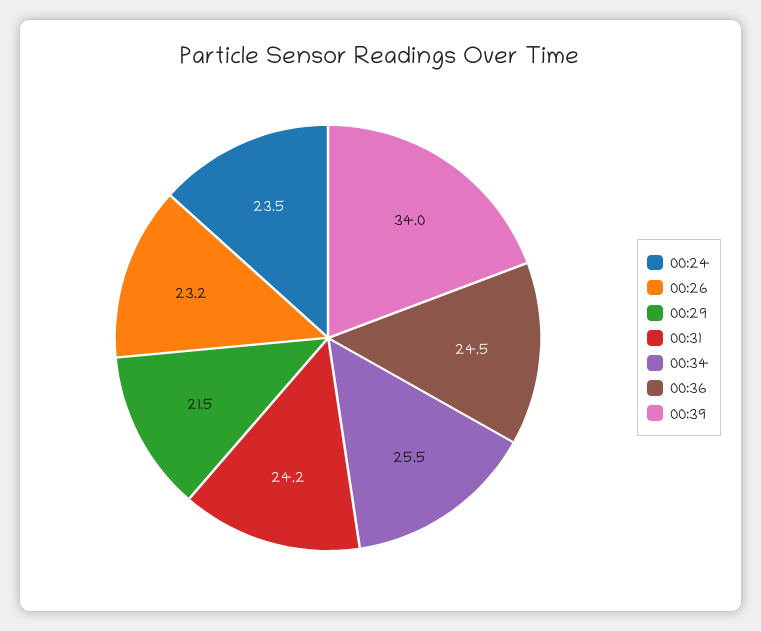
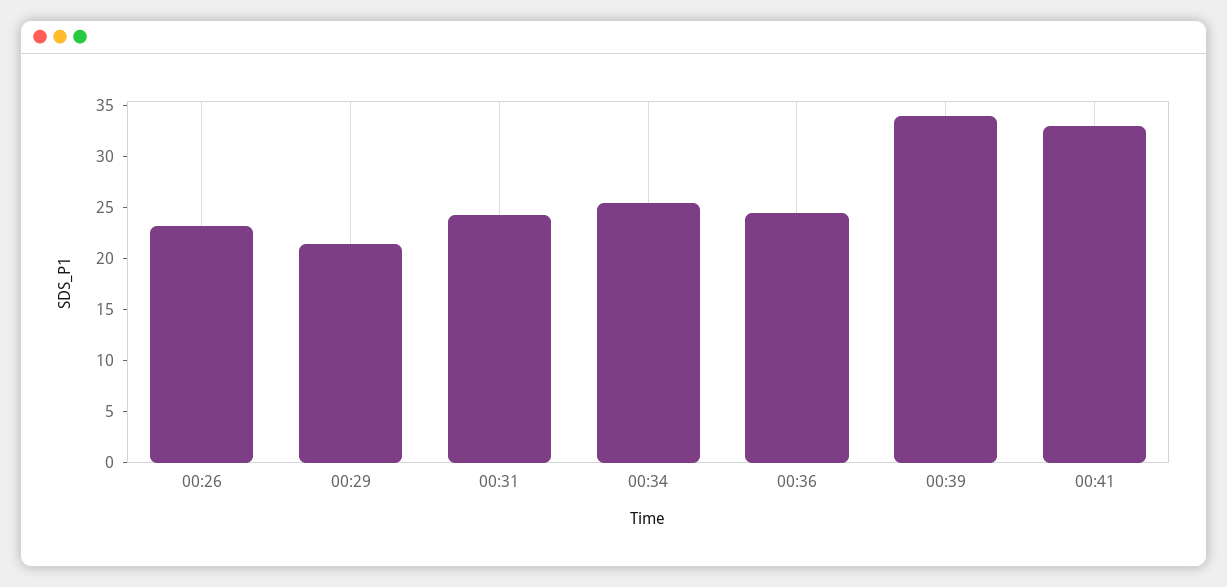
00:24: 23.5 -> none
00:41: none -> 33

